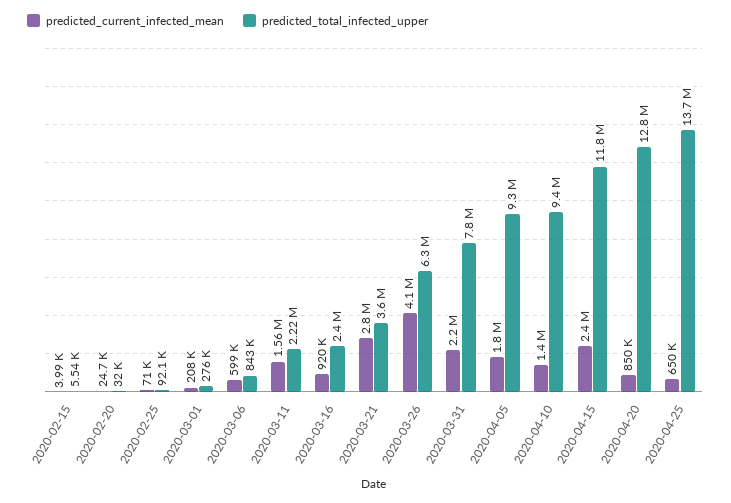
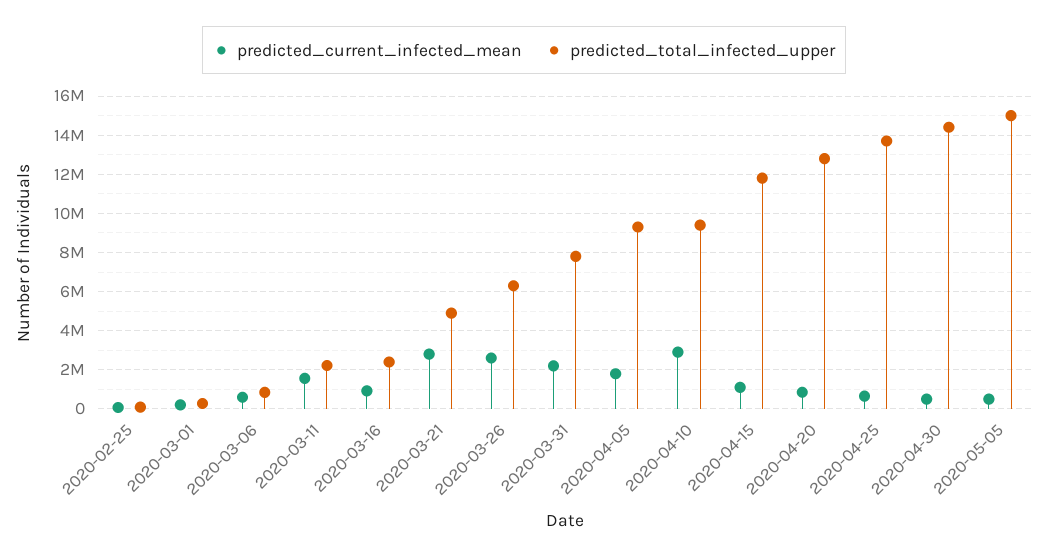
predicted_current_infected_mean, 2020-02-15: 3990 -> none
predicted_total_infected_upper, 2020-02-15: 5540 -> none
predicted_current_infected_mean, 2020-02-20: 24700 -> none
predicted_total_infected_upper, 2020-02-20: 32000 -> none
predicted_total_infected_upper, 2020-03-21: 3600000 -> 5000000
predicted_current_infected_mean, 2020-03-26: 4100000 -> 2500000
predicted_current_infected_mean, 2020-04-10: 1400000 -> 3000000
predicted_current_infected_mean, 2020-04-15: 2400000 -> 1000000
predicted_current_infected_mean, 2020-04-30: none -> 500000
predicted_total_infected_upper, 2020-04-30: none -> 14500000
predicted_current_infected_mean, 2020-05-05: none -> 500000
predicted_total_infected_upper, 2020-05-05: none -> 15000000

